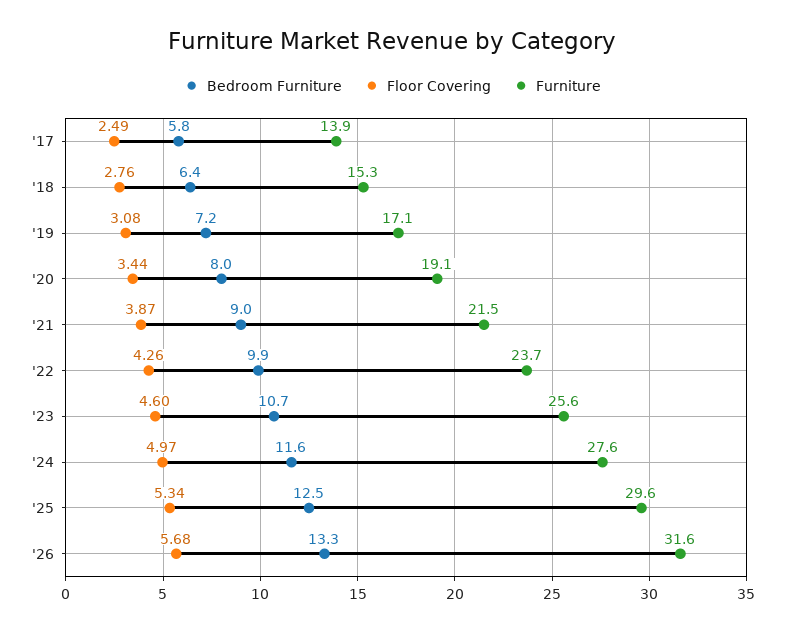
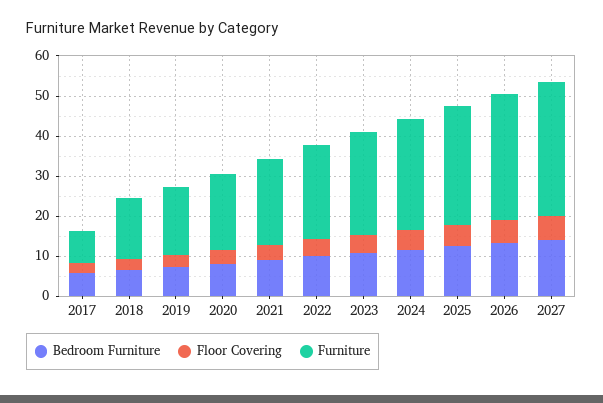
Furniture, '17: 13.9 -> 8
Bedroom Furniture, 2027: none -> 14
Floor Covering, 2027: none -> 6
Furniture, 2027: none -> 34

